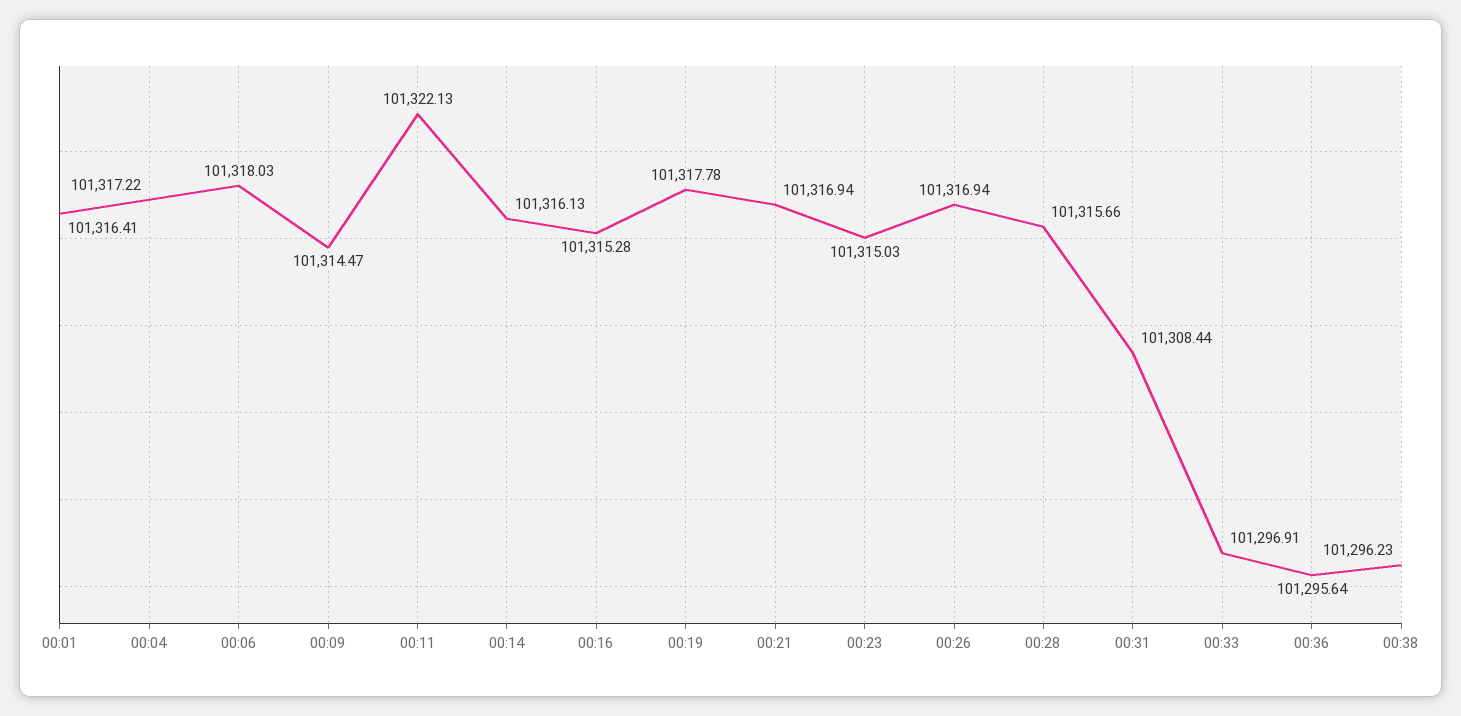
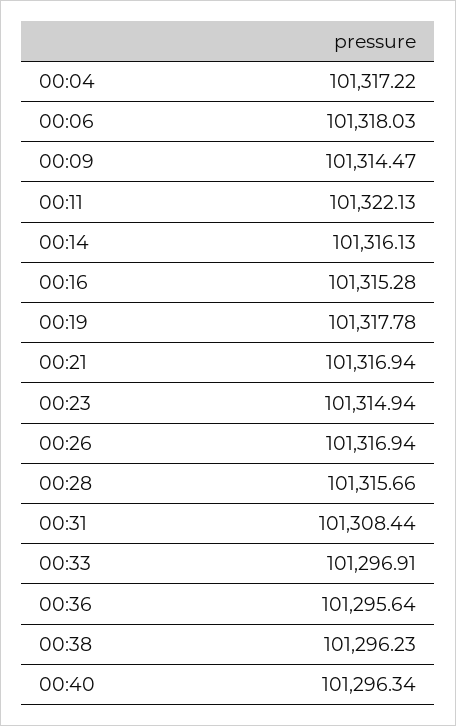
00:01: 101316.41 -> none
00:23: 101315.03 -> 101314.94
00:40: none -> 101296.34

